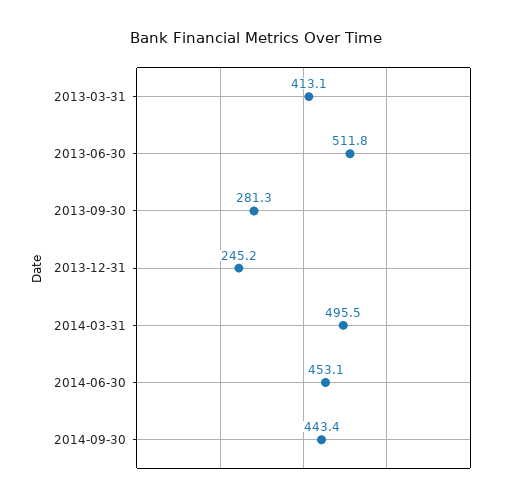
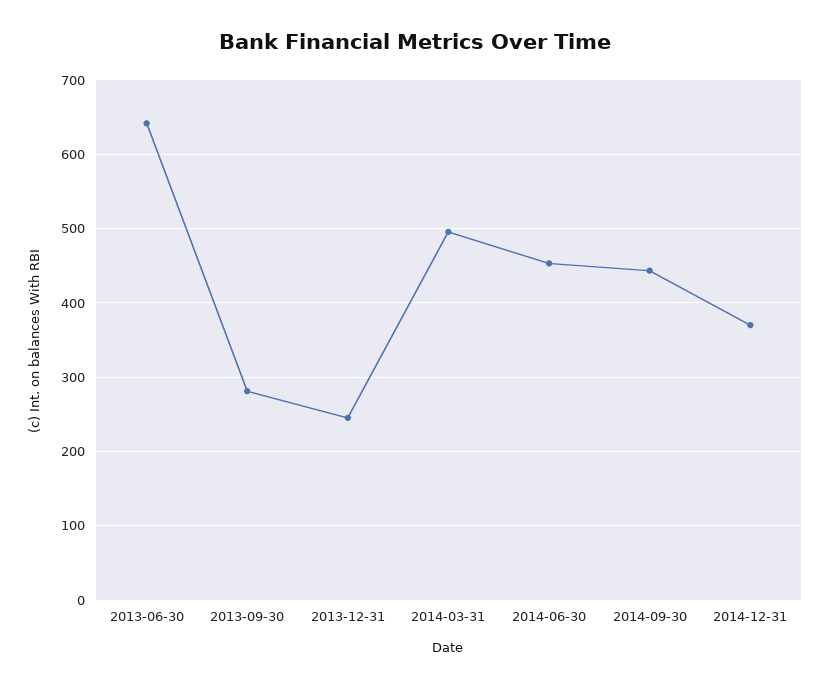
2013-03-31: 413.1 -> none
2013-06-30: 511.8 -> 640
2014-12-31: none -> 370

